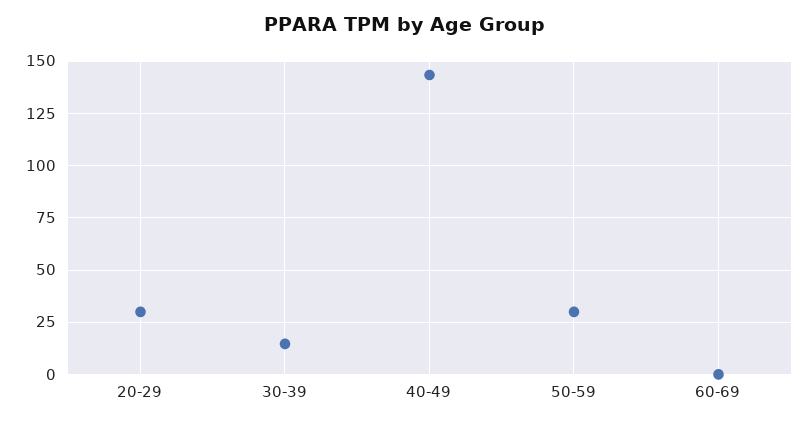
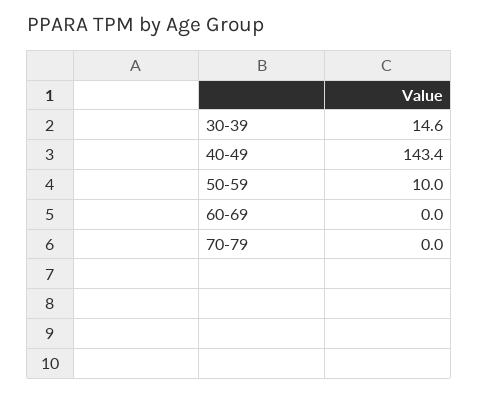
20-29: 30 -> none
50-59: 30 -> 10
70-79: none -> 0

